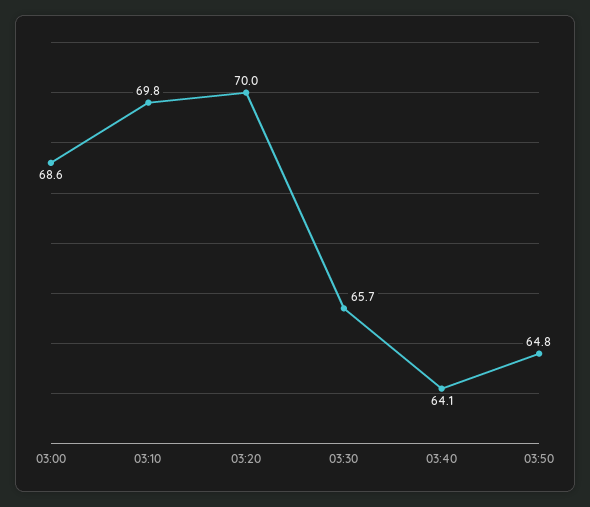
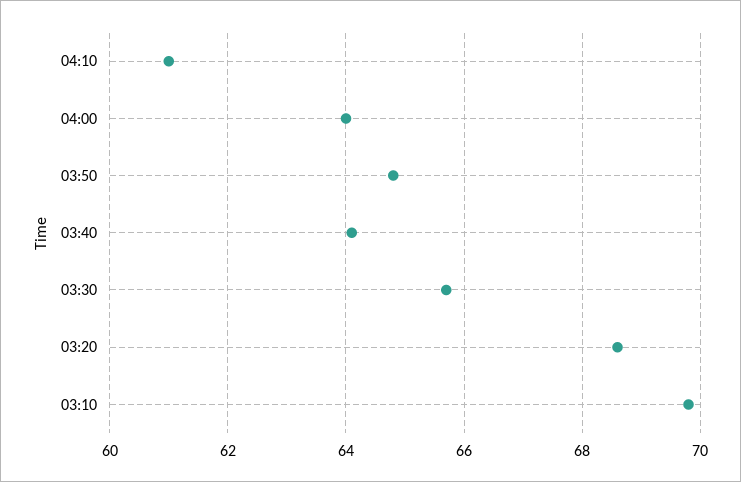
03:00: 68.6 -> none
03:20: 70 -> 68.5
04:10: none -> 61
04:00: none -> 64

